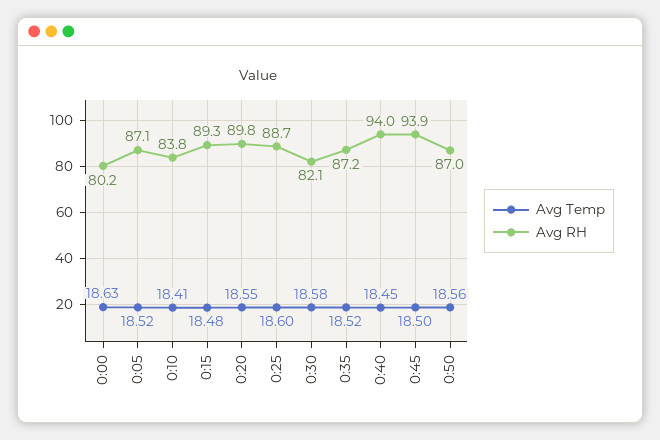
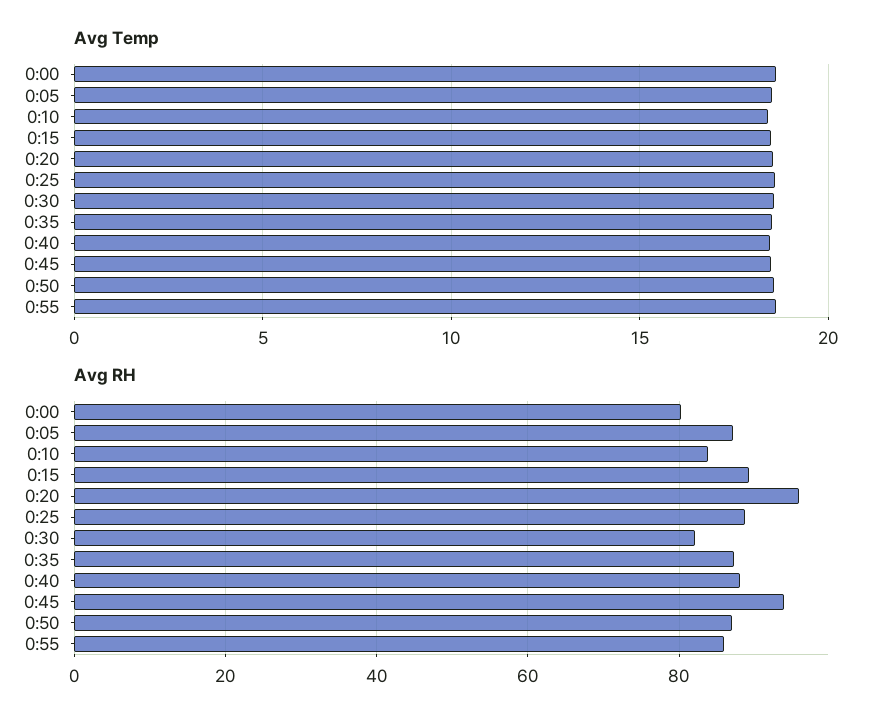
Avg RH, 0:20: 89.8 -> 96
Avg RH, 0:40: 94 -> 88
Avg Temp, 0:55: none -> 18.5
Avg RH, 0:55: none -> 86

